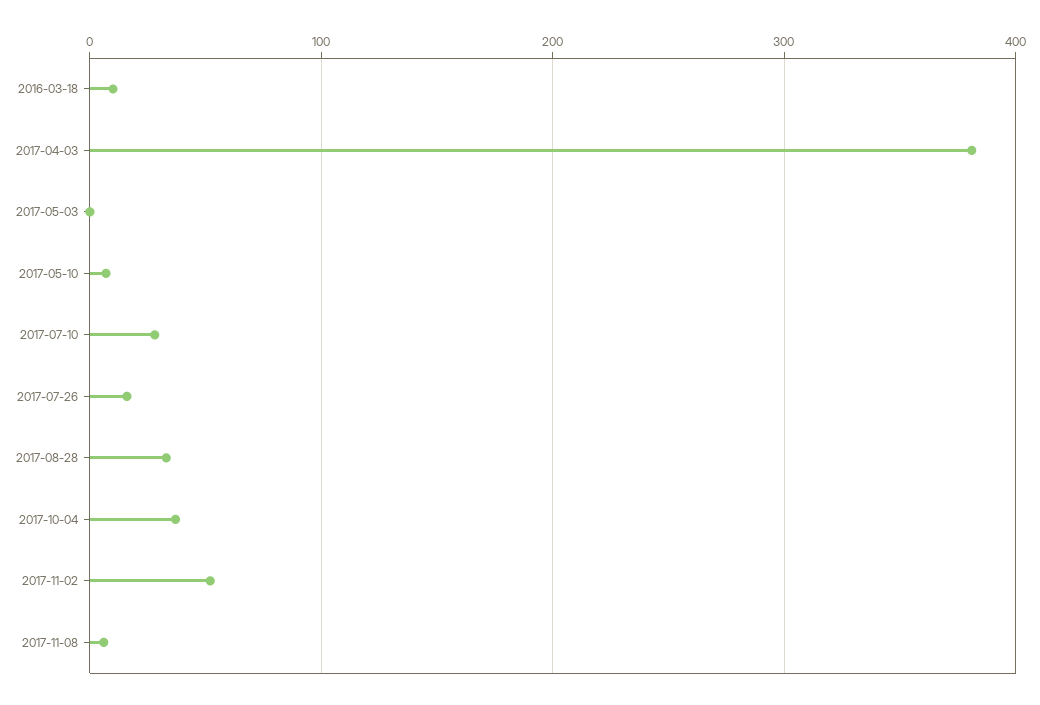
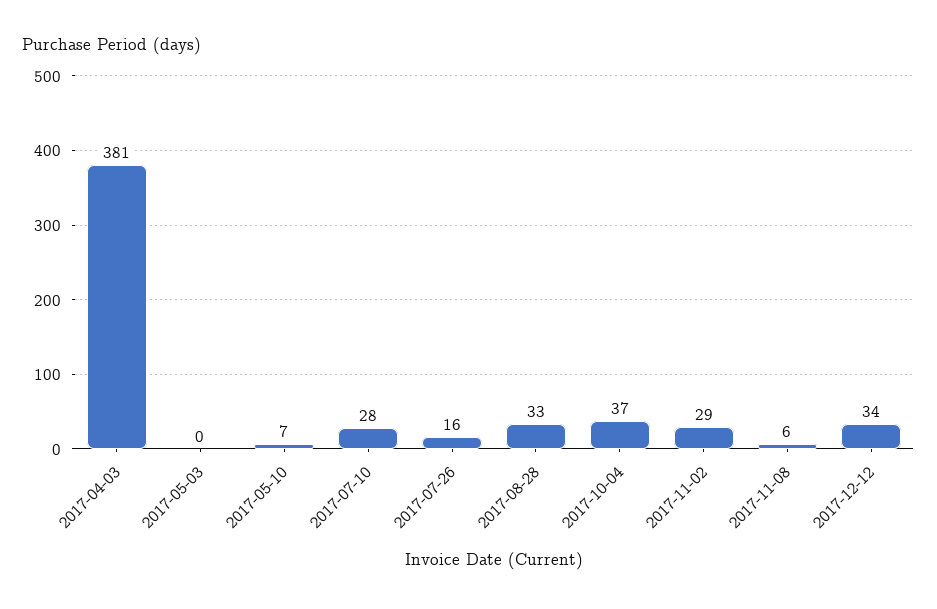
2016-03-18: 10 -> none
2017-11-02: 50 -> 29
2017-12-12: none -> 34

